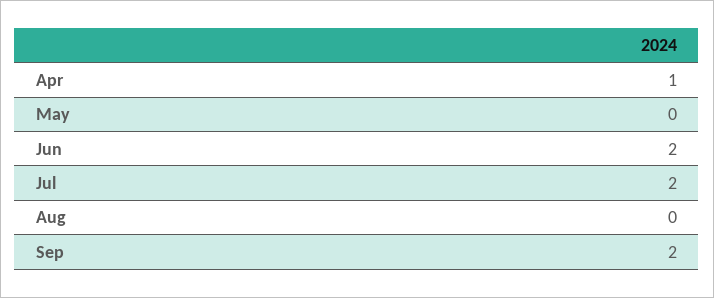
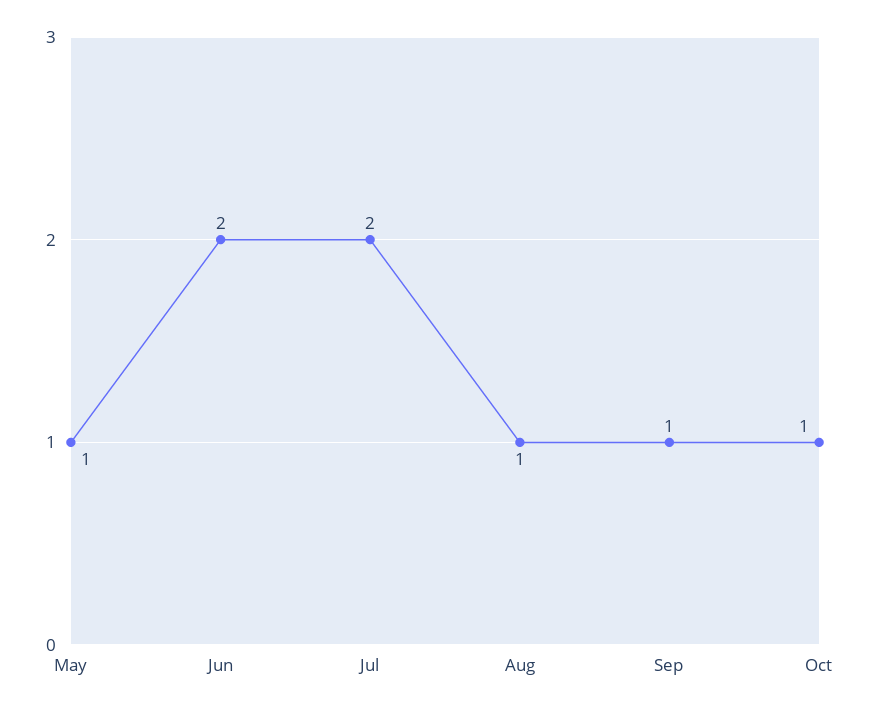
Apr: 1 -> none
May: 0 -> 1
Aug: 0 -> 1
Sep: 2 -> 1
Oct: none -> 1

